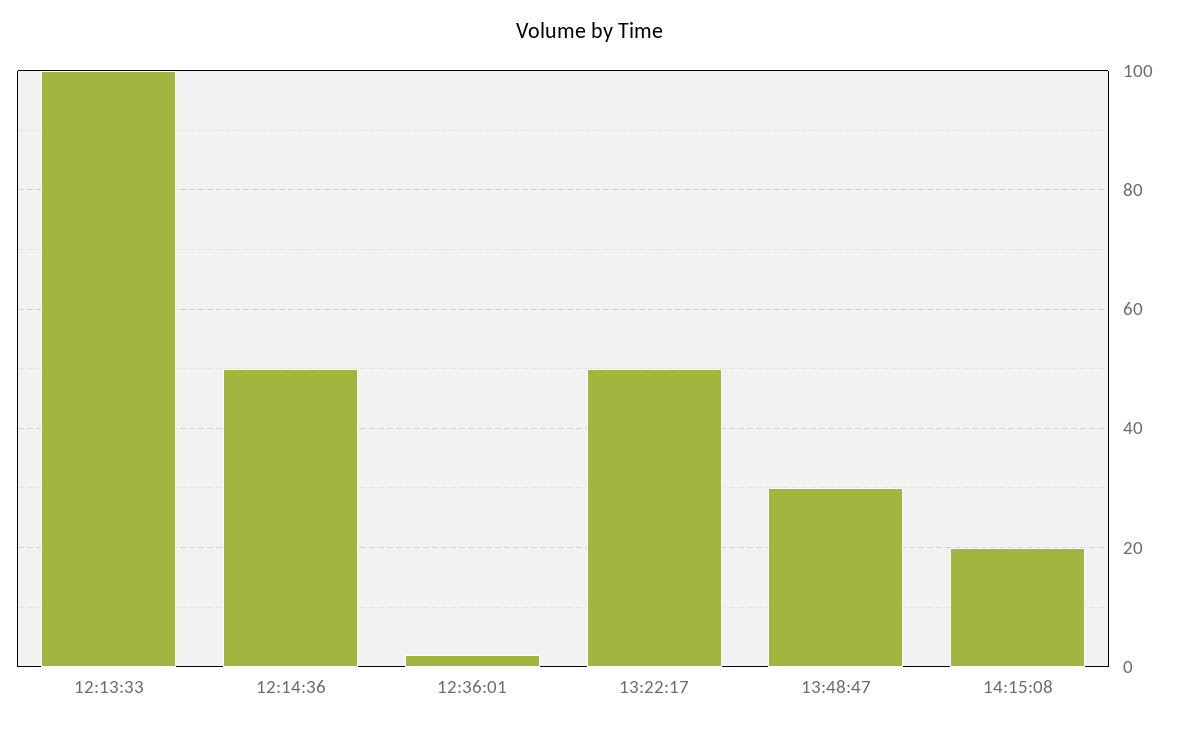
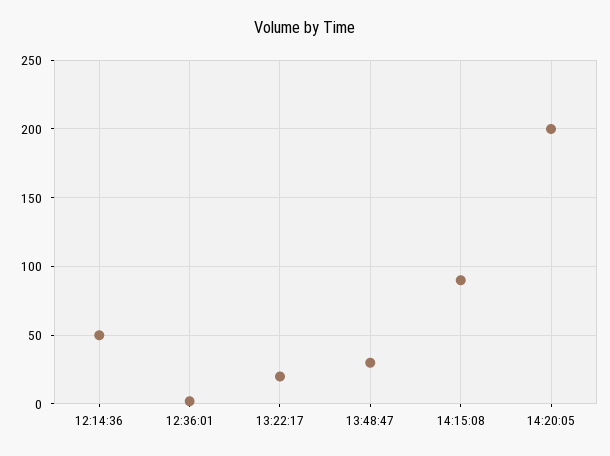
12:13:33: 100 -> none
13:22:17: 50 -> 20
14:15:08: 20 -> 90
14:20:05: none -> 200

